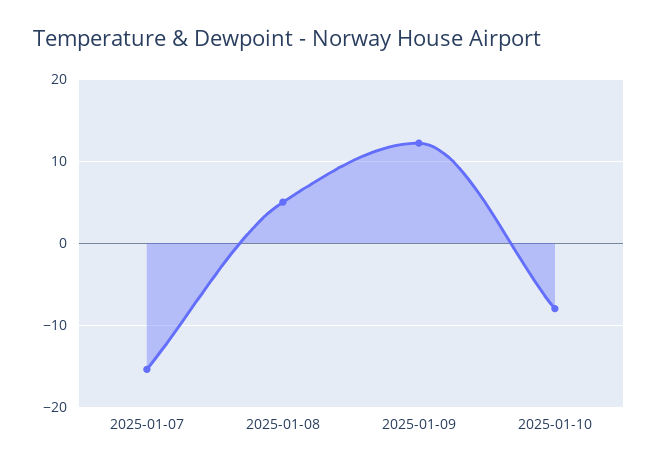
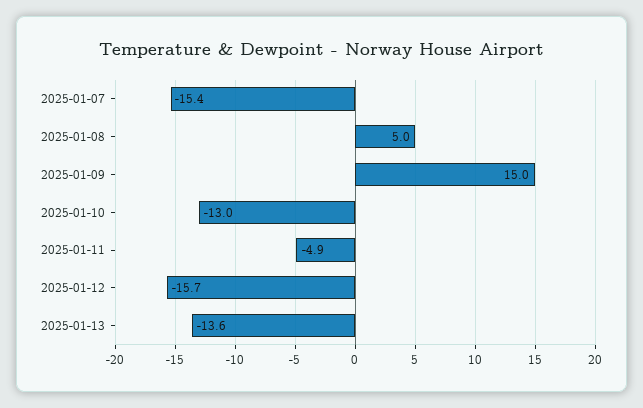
2025-01-09: 12 -> 15
2025-01-10: -8 -> -13
2025-01-11: none -> -4.9
2025-01-12: none -> -15.7
2025-01-13: none -> -13.6

